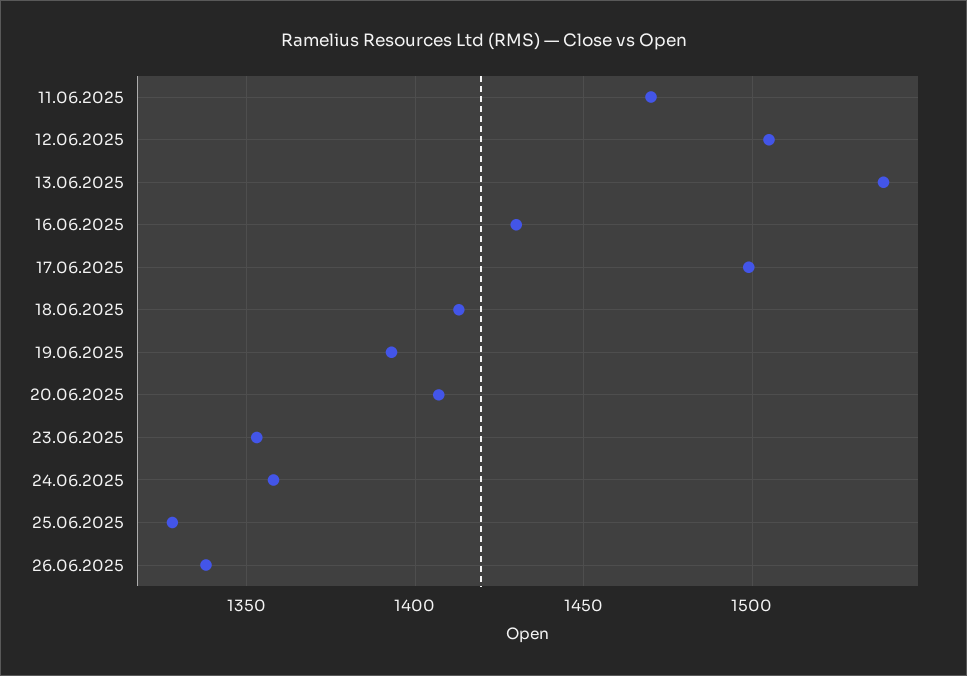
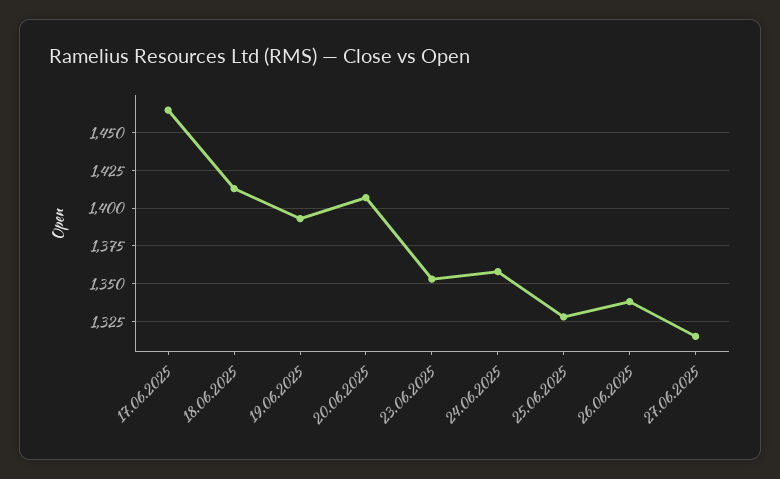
11.06.2025: 1470 -> none
12.06.2025: 1505 -> none
13.06.2025: 1540 -> none
16.06.2025: 1430 -> none
17.06.2025: 1500 -> 1465
27.06.2025: none -> 1315

